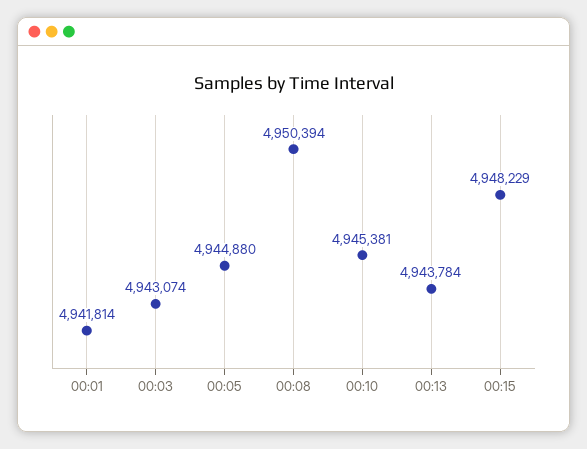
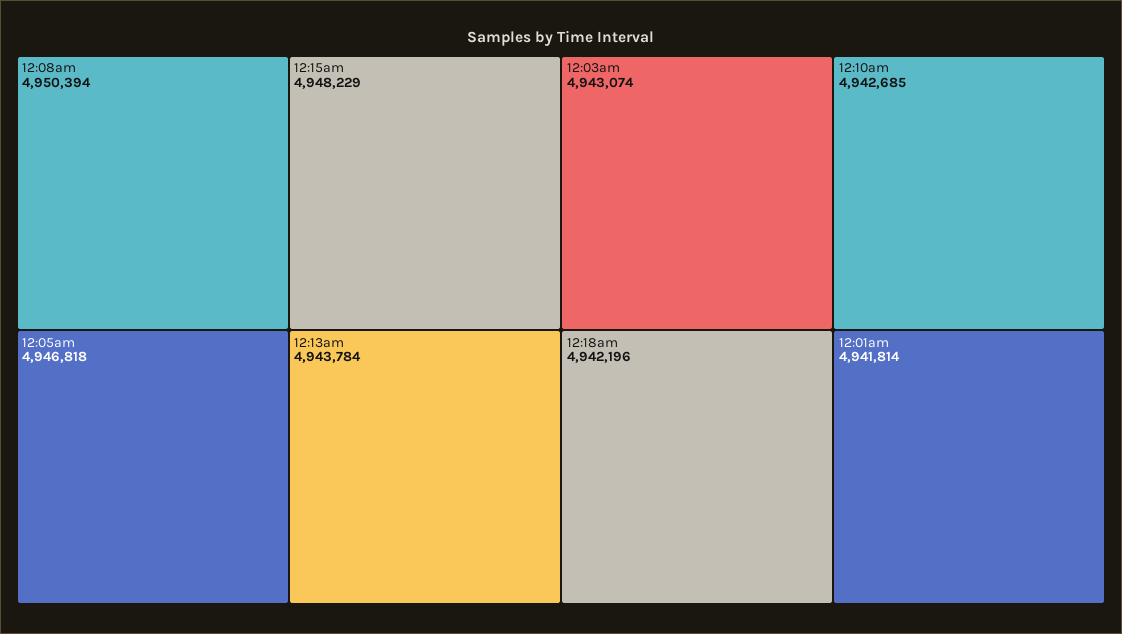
00:05: 4944880 -> 4946818
00:10: 4945381 -> 4942685
12:18am: none -> 4942196

